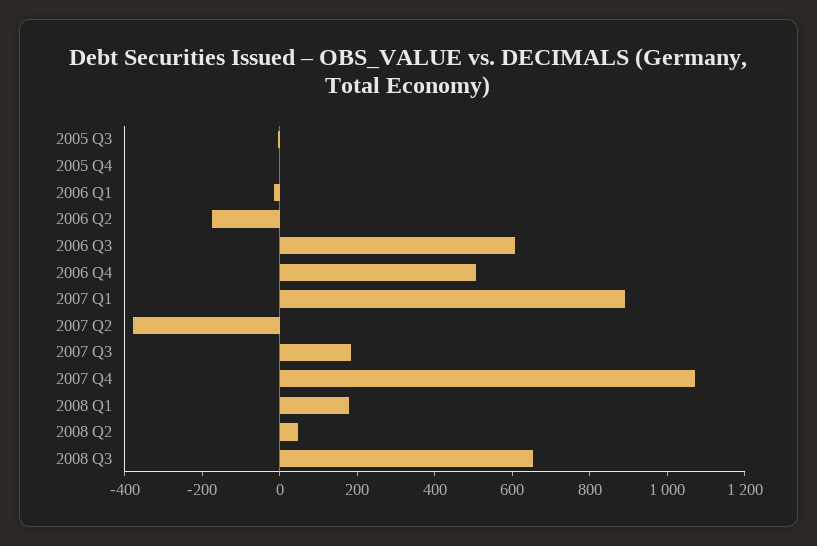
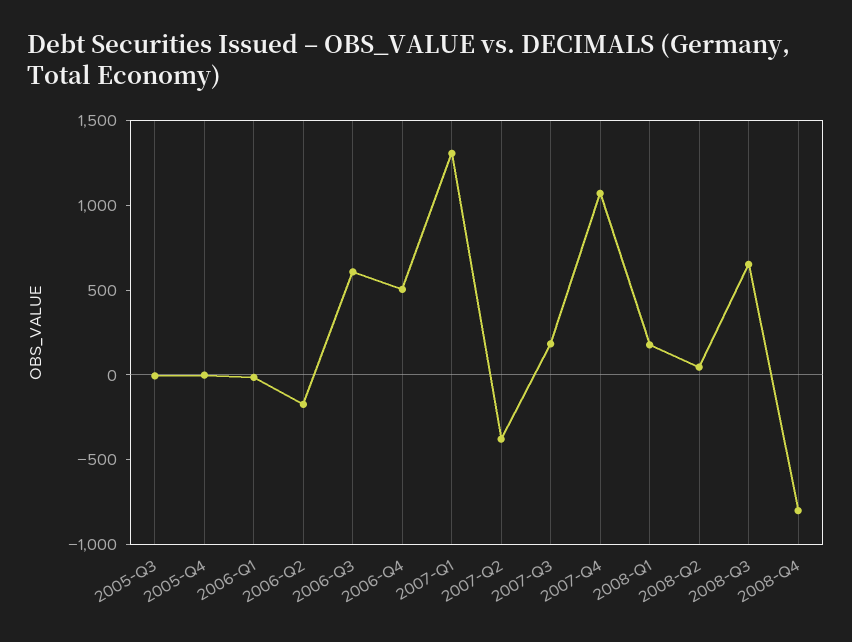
2007 Q1: 900 -> 1300
2008-Q4: none -> -800

